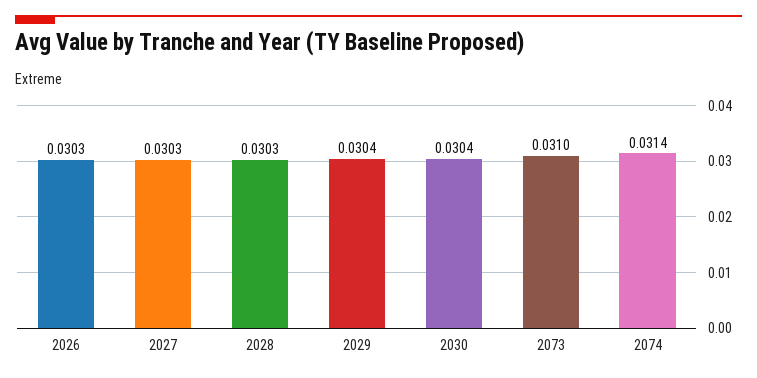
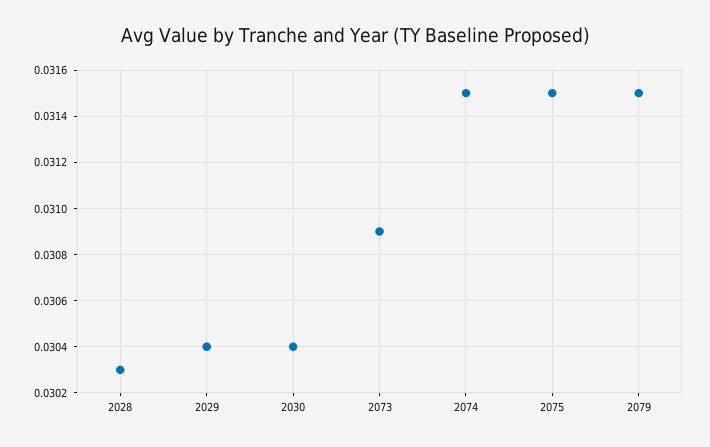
2026: 0.0303 -> none
2027: 0.0303 -> none
2073: 0.031 -> 0.0309
2074: 0.0314 -> 0.0315
2075: none -> 0.0315
2079: none -> 0.0315

